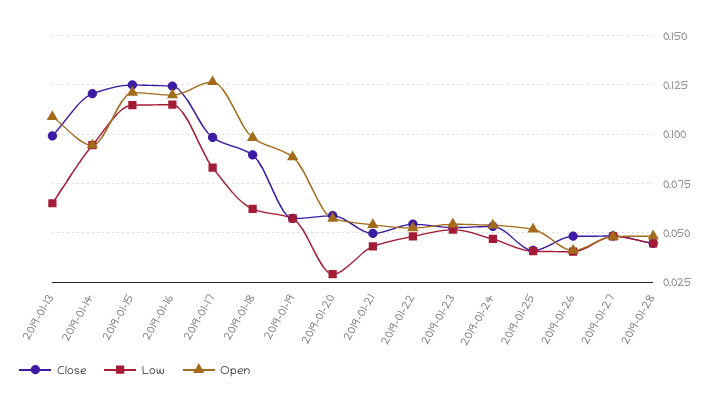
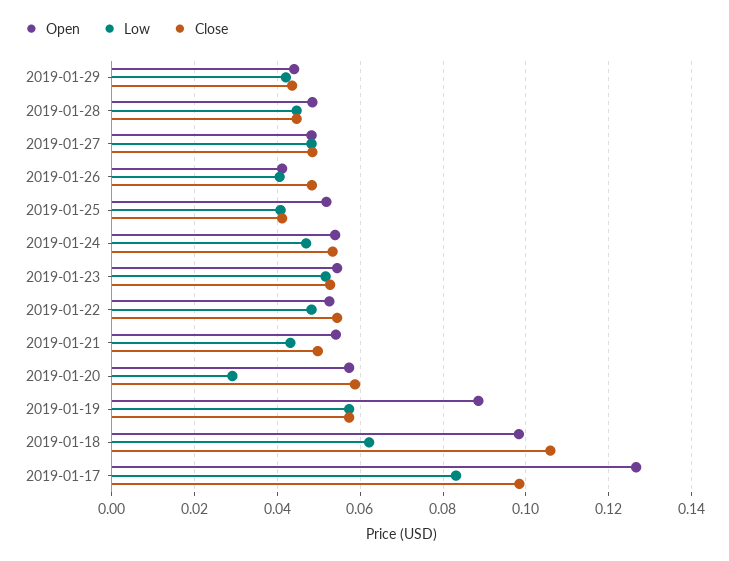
Close, 2019-01-13: 0.1 -> none
Low, 2019-01-13: 0.065 -> none
Open, 2019-01-13: 0.11 -> none
Close, 2019-01-14: 0.12 -> none
Low, 2019-01-14: 0.095 -> none
Open, 2019-01-14: 0.095 -> none
Close, 2019-01-15: 0.125 -> none
Low, 2019-01-15: 0.115 -> none
Open, 2019-01-15: 0.12 -> none
Close, 2019-01-16: 0.125 -> none
Low, 2019-01-16: 0.115 -> none
Open, 2019-01-16: 0.12 -> none
Close, 2019-01-18: 0.09 -> 0.106
Open, 2019-01-29: none -> 0.044
Low, 2019-01-29: none -> 0.042
Close, 2019-01-29: none -> 0.044

